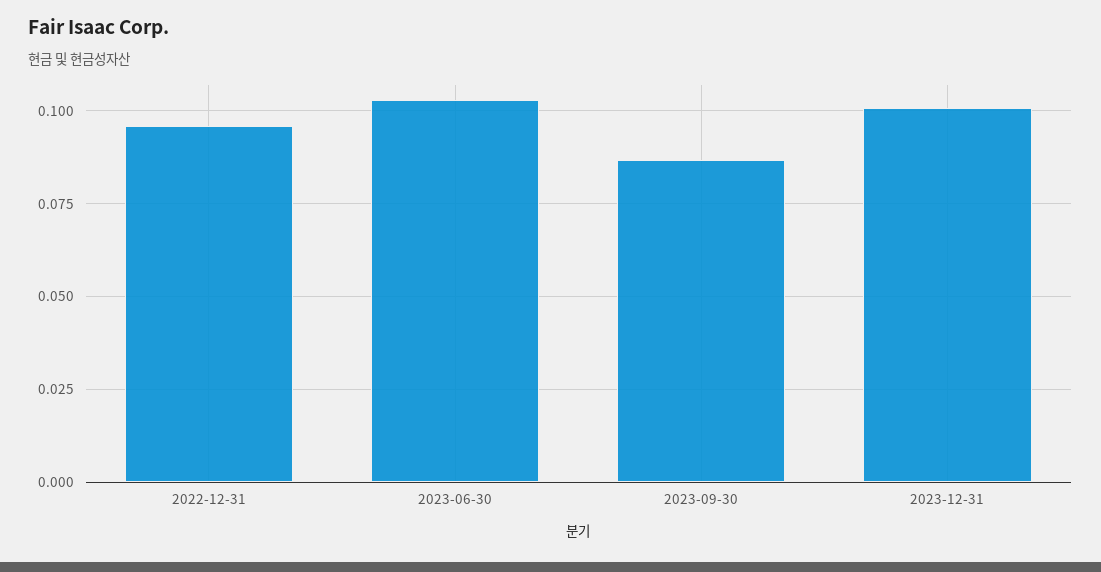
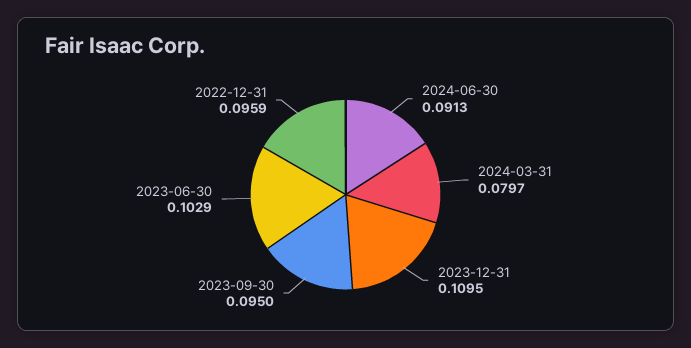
2023-09-30: 0.0875 -> 0.095
2023-12-31: 0.1 -> 0.1095
2024-06-30: none -> 0.0913
2024-03-31: none -> 0.0797

